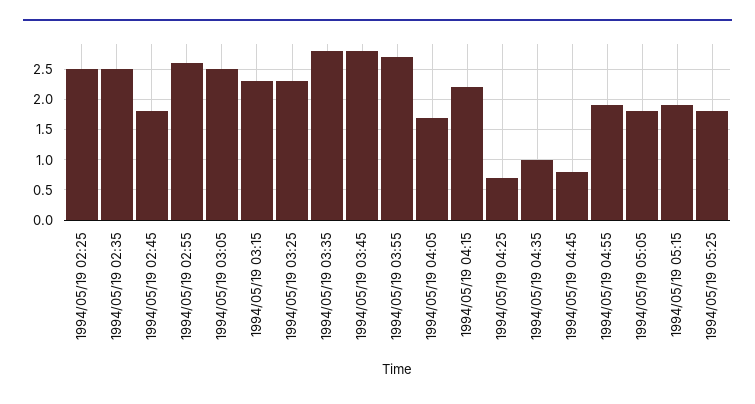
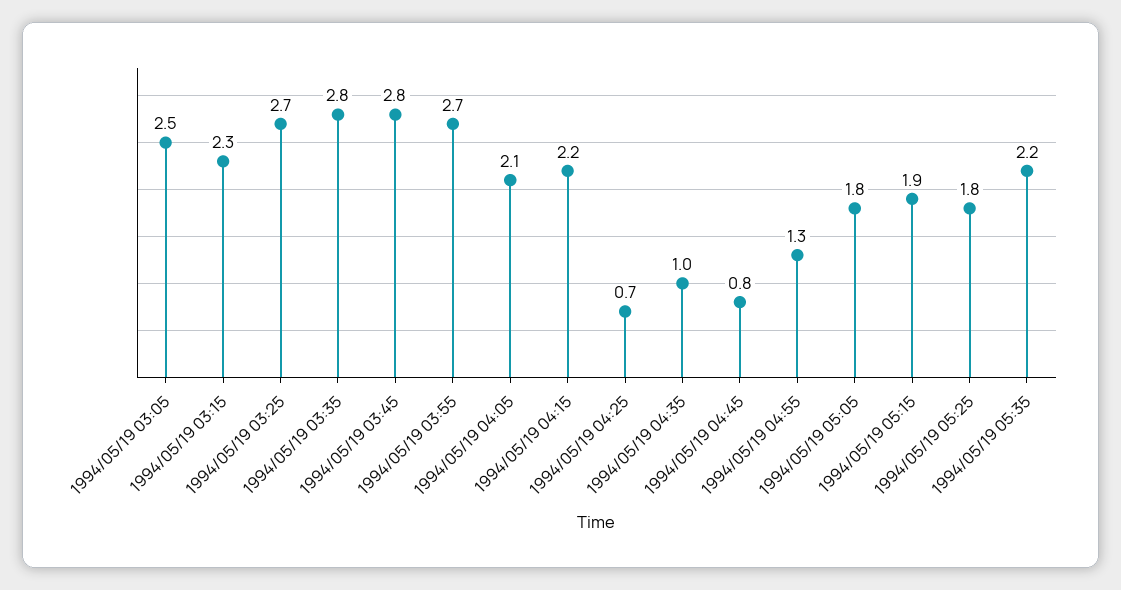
1994/05/19 02:25: 2.5 -> none
1994/05/19 02:35: 2.5 -> none
1994/05/19 02:45: 1.8 -> none
1994/05/19 02:55: 2.6 -> none
1994/05/19 03:25: 2.3 -> 2.7
1994/05/19 04:05: 1.7 -> 2.1
1994/05/19 04:55: 1.9 -> 1.3
1994/05/19 05:35: none -> 2.2

